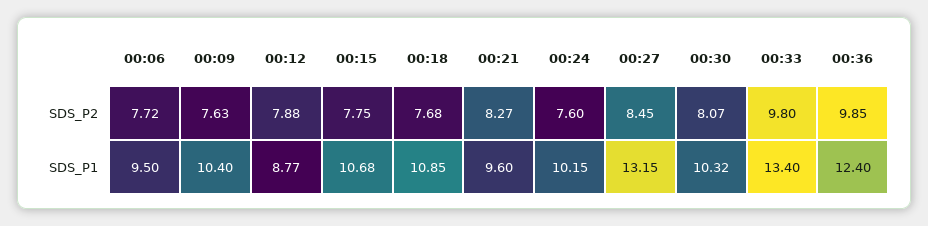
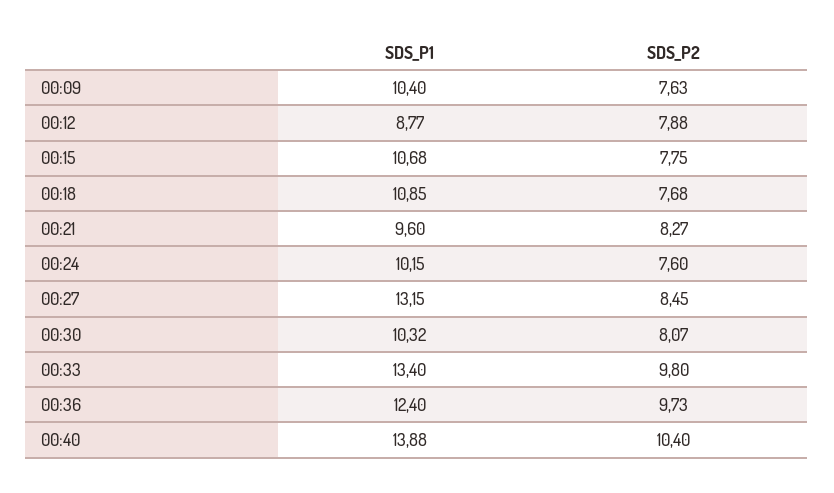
00:06, SDS_P2: 7.72 -> none
00:36, SDS_P2: 9.85 -> 9.73
00:06, SDS_P1: 9.5 -> none
00:40, SDS_P1: none -> 13.88
00:40, SDS_P2: none -> 10.4

